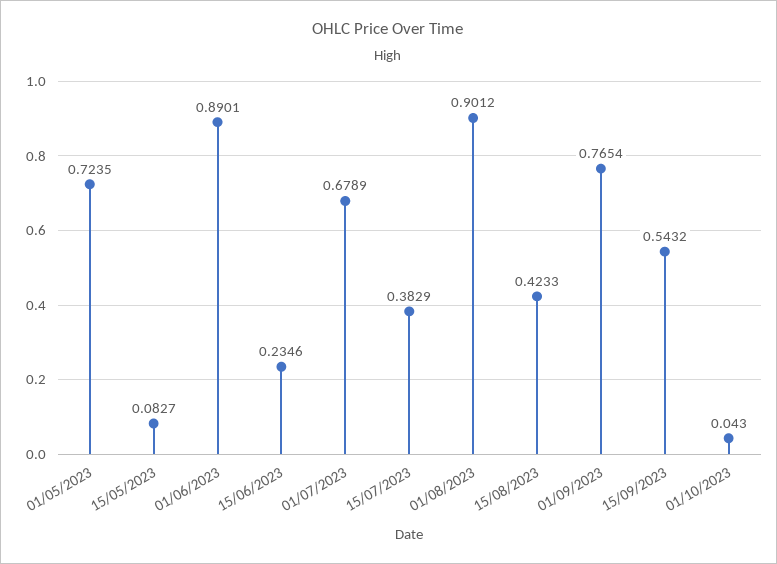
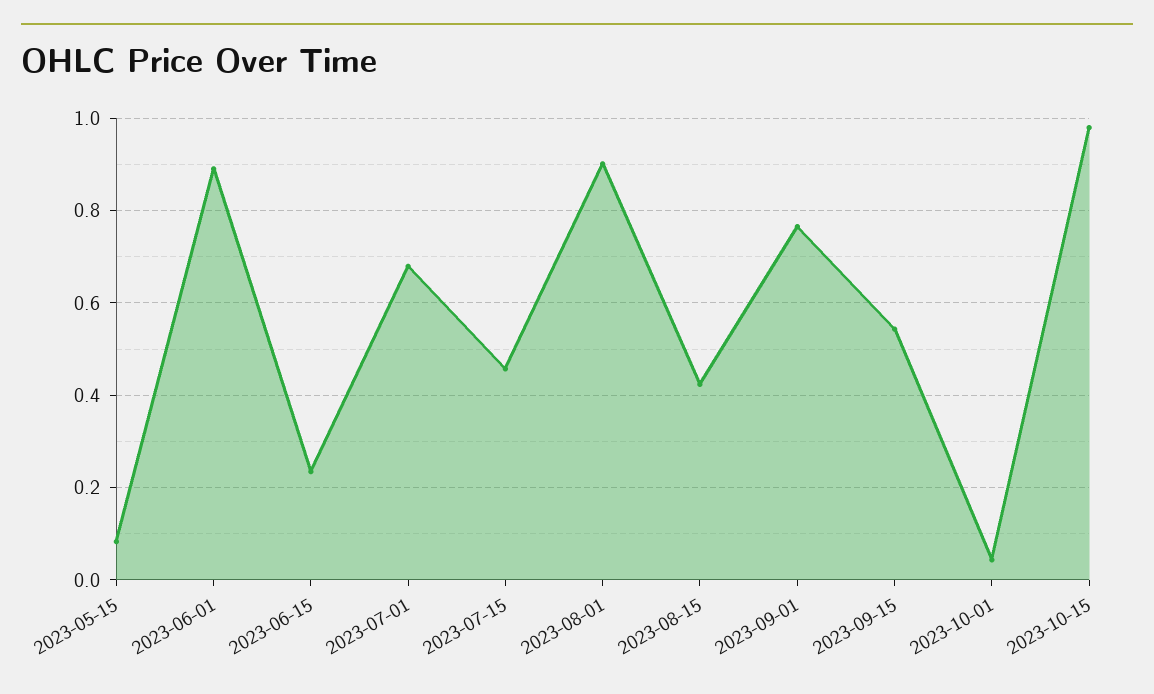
01/05/2023: 0.7235 -> none
15/07/2023: 0.3829 -> 0.46
2023-10-15: none -> 0.98

